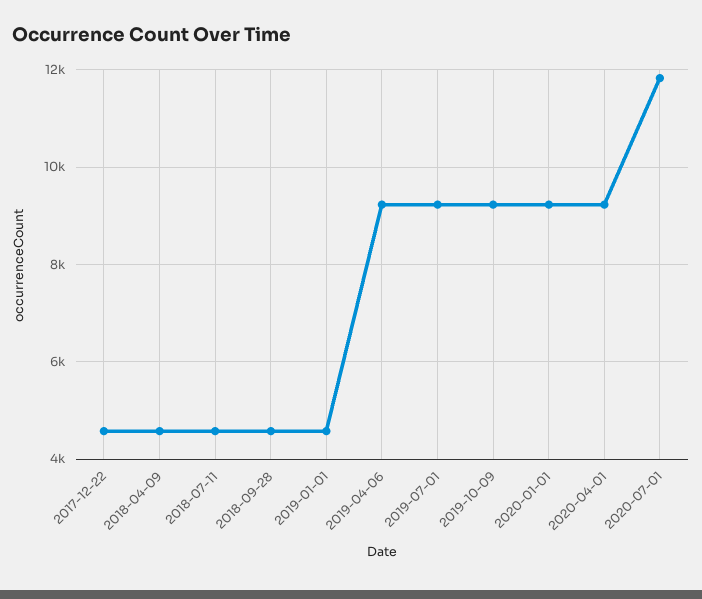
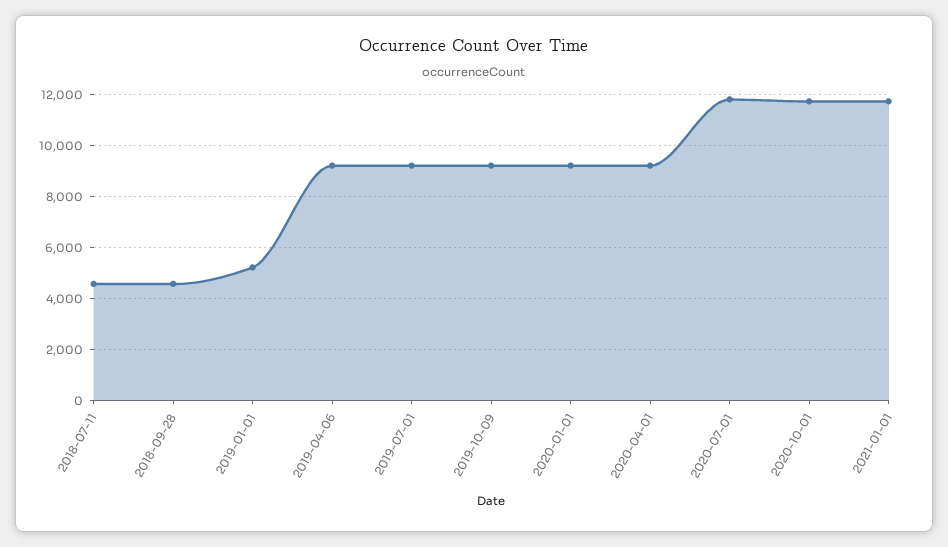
2017-12-22: 4600 -> none
2018-04-09: 4600 -> none
2019-01-01: 4600 -> 5250
2020-10-01: none -> 11750
2021-01-01: none -> 11750

